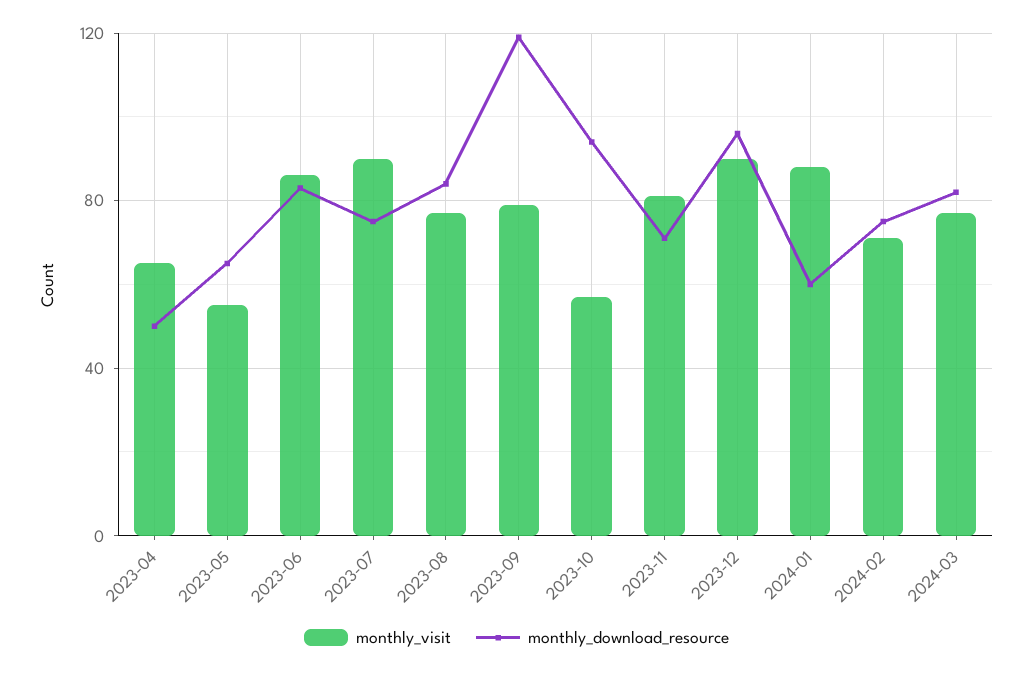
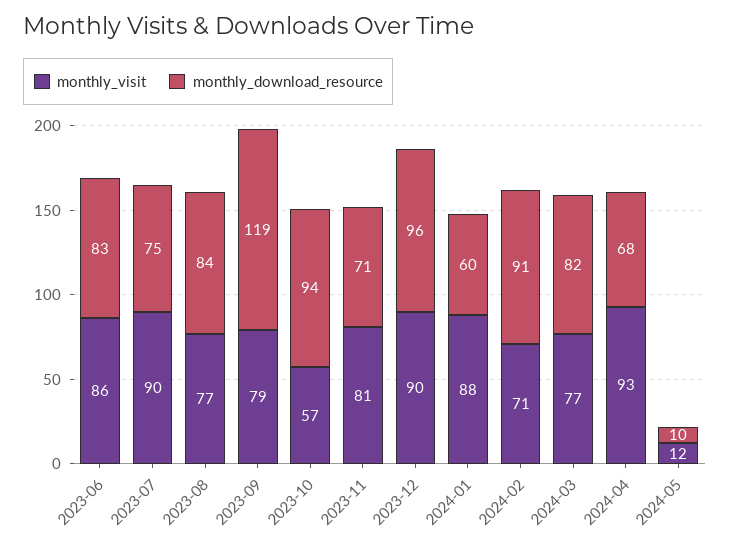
monthly_visit, 2023-04: 65 -> none
monthly_download_resource, 2023-04: 50 -> none
monthly_visit, 2023-05: 55 -> none
monthly_download_resource, 2023-05: 65 -> none
monthly_download_resource, 2024-02: 75 -> 91
monthly_visit, 2024-04: none -> 93
monthly_download_resource, 2024-04: none -> 68
monthly_visit, 2024-05: none -> 12
monthly_download_resource, 2024-05: none -> 10

